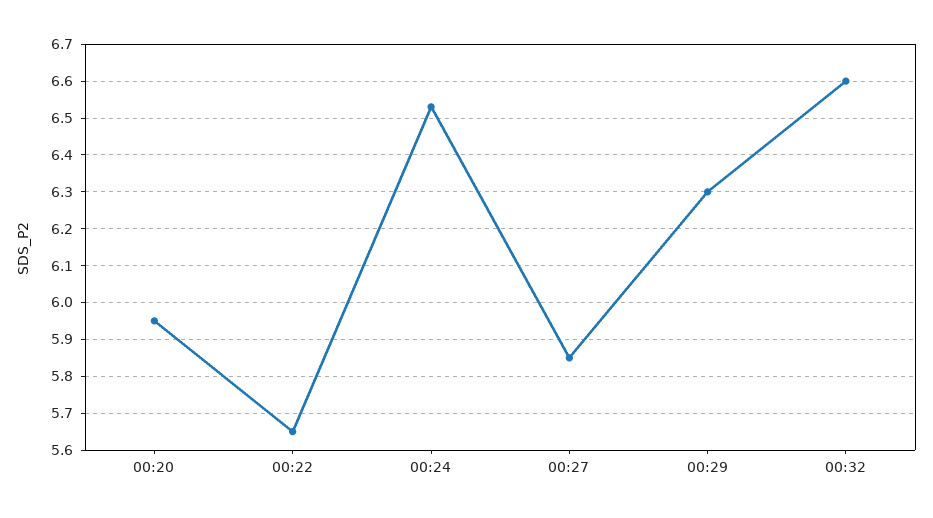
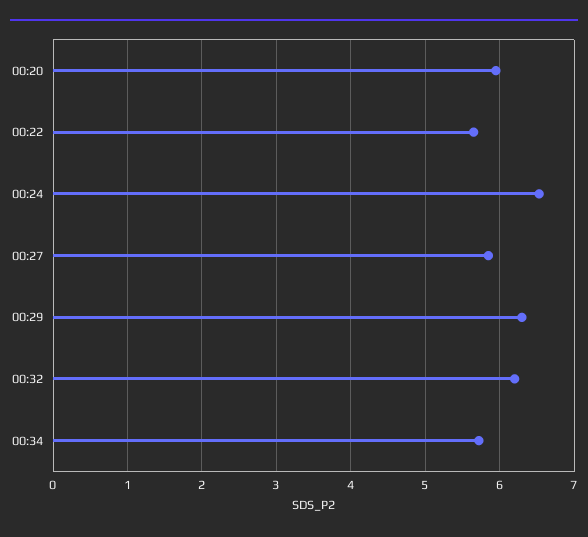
00:32: 6.6 -> 6.2
00:34: none -> 5.7

